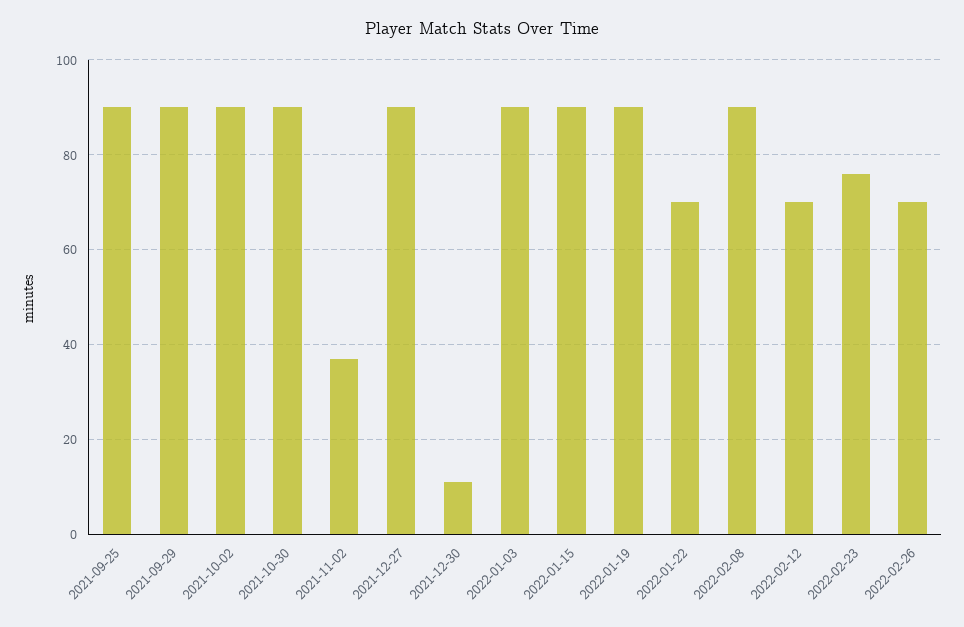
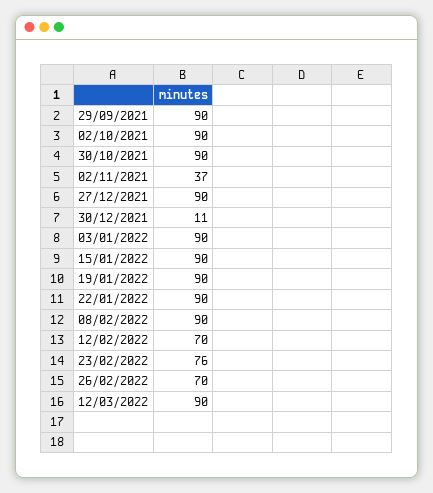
2021-09-25: 90 -> none
2022-01-22: 70 -> 90
12/03/2022: none -> 90

